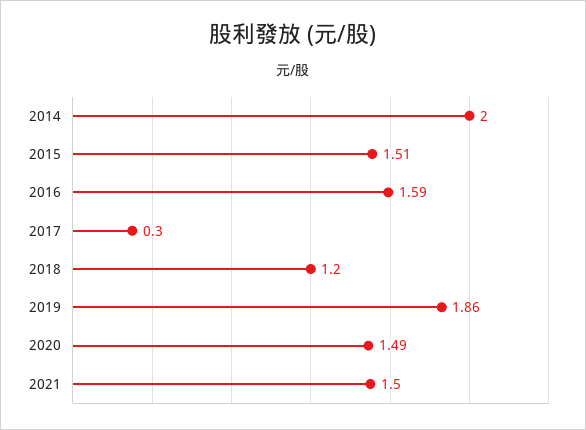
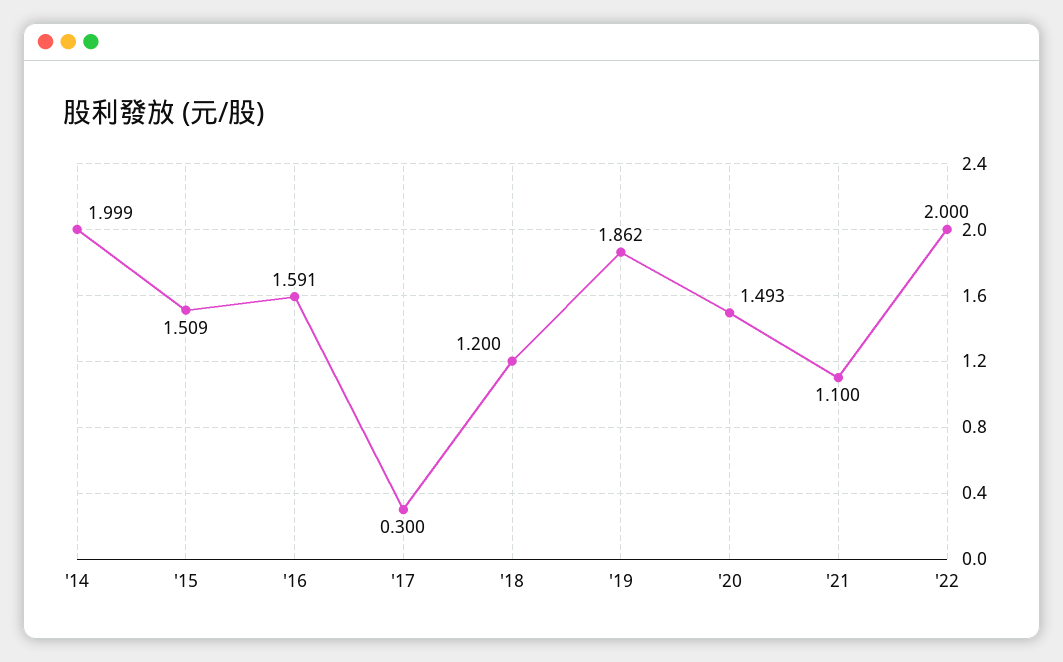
2021: 1.5 -> 1.1
'22: none -> 2

